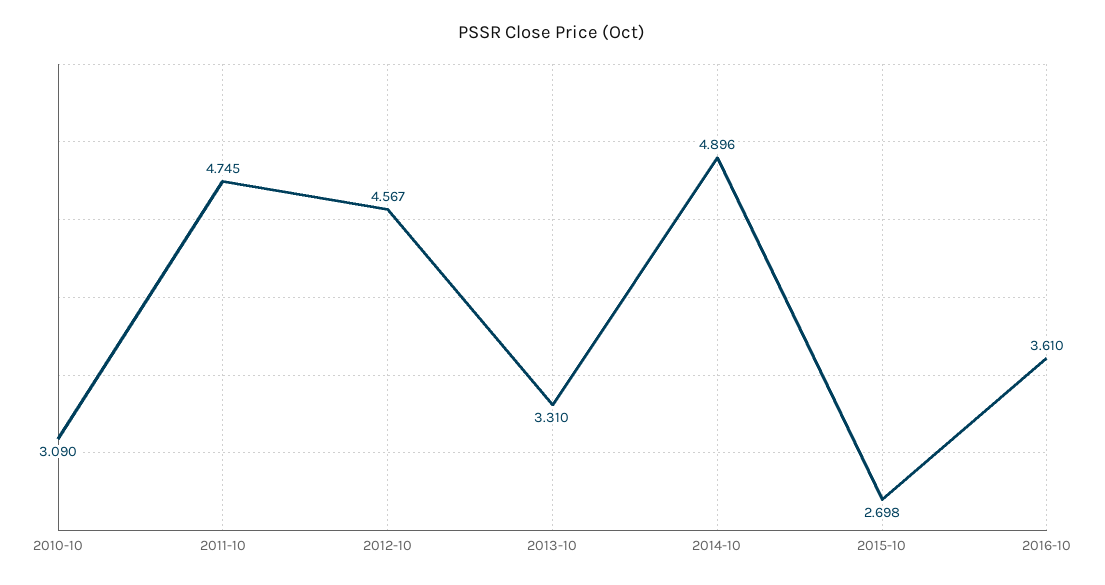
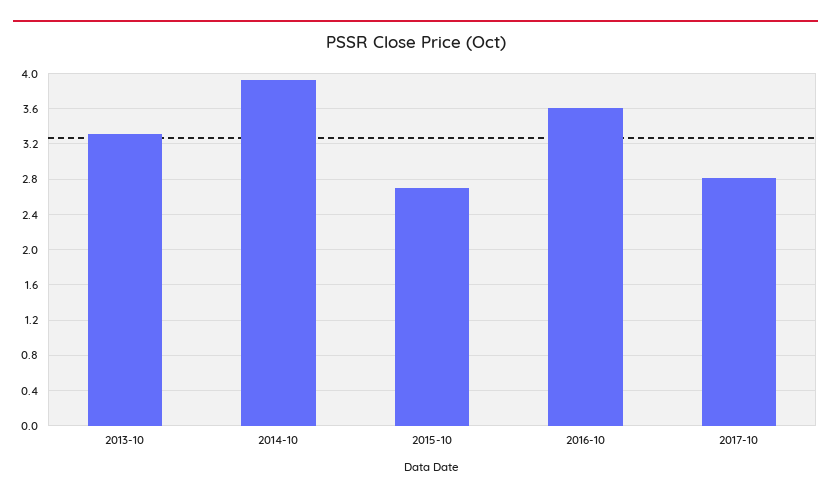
2010-10: 3.09 -> none
2011-10: 4.745 -> none
2012-10: 4.567 -> none
2014-10: 4.896 -> 3.9
2017-10: none -> 2.8

